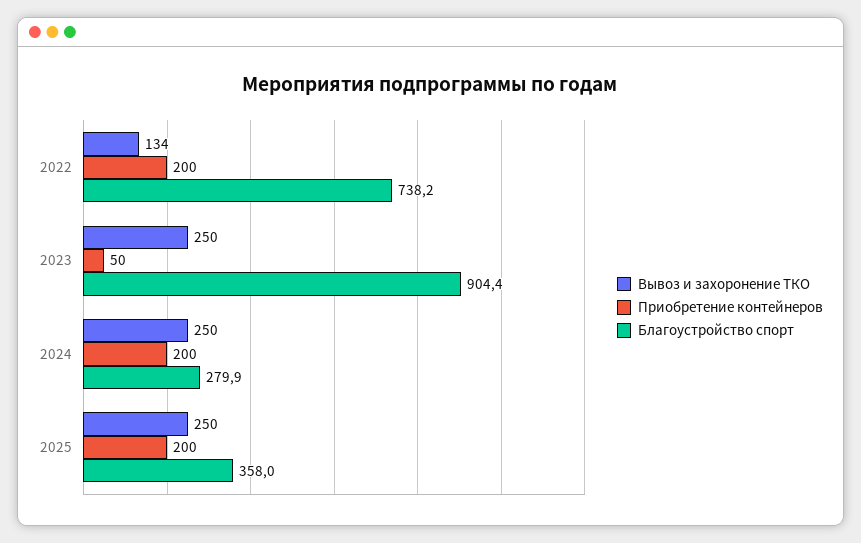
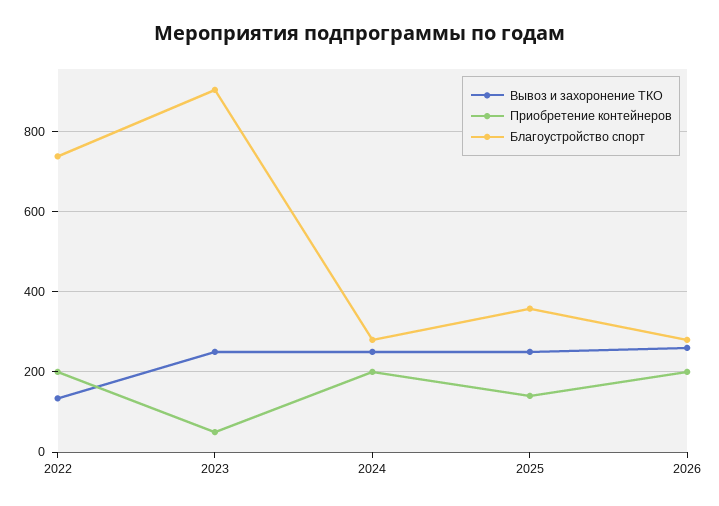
Приобретение контейнеров, 2025: 200 -> 140
Вывоз и захоронение ТКО, 2026: none -> 260
Приобретение контейнеров, 2026: none -> 200
Благоустройство спорт, 2026: none -> 280

